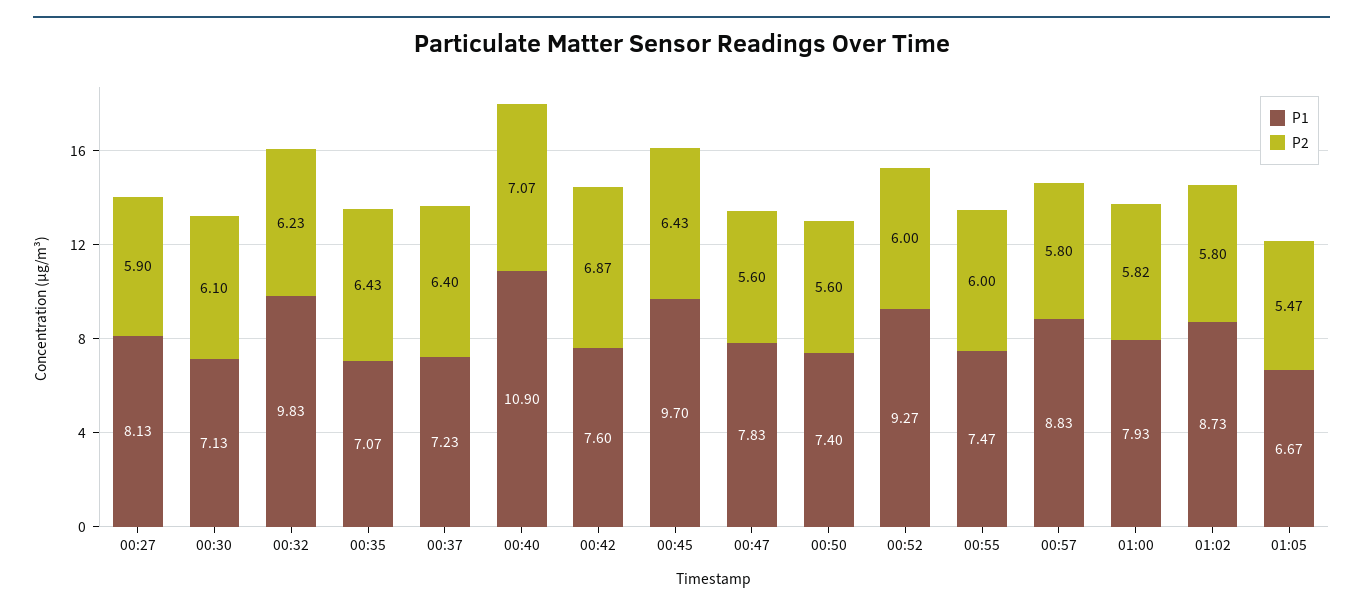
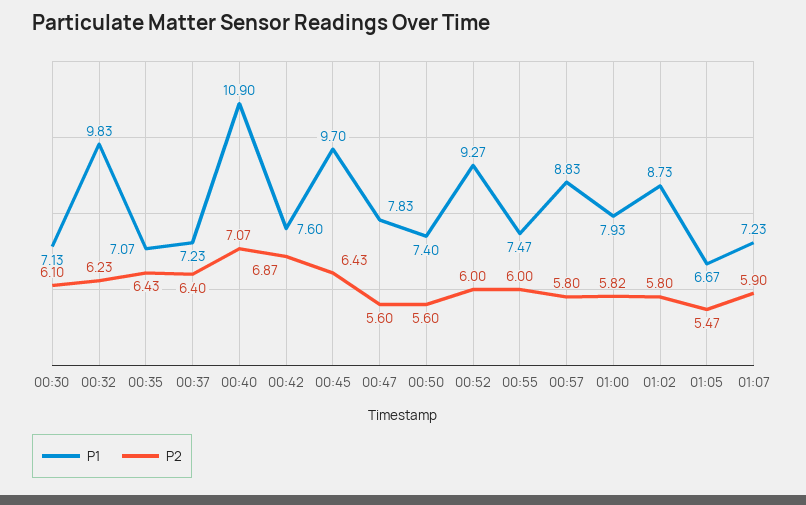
P1, 00:27: 8.13 -> none
P2, 00:27: 5.9 -> none
P1, 01:07: none -> 7.23
P2, 01:07: none -> 5.9

